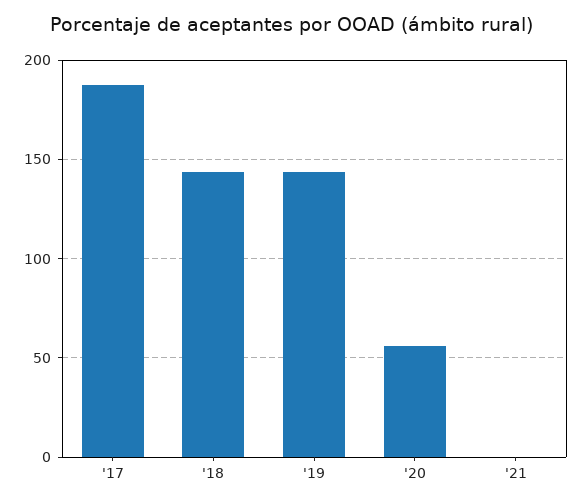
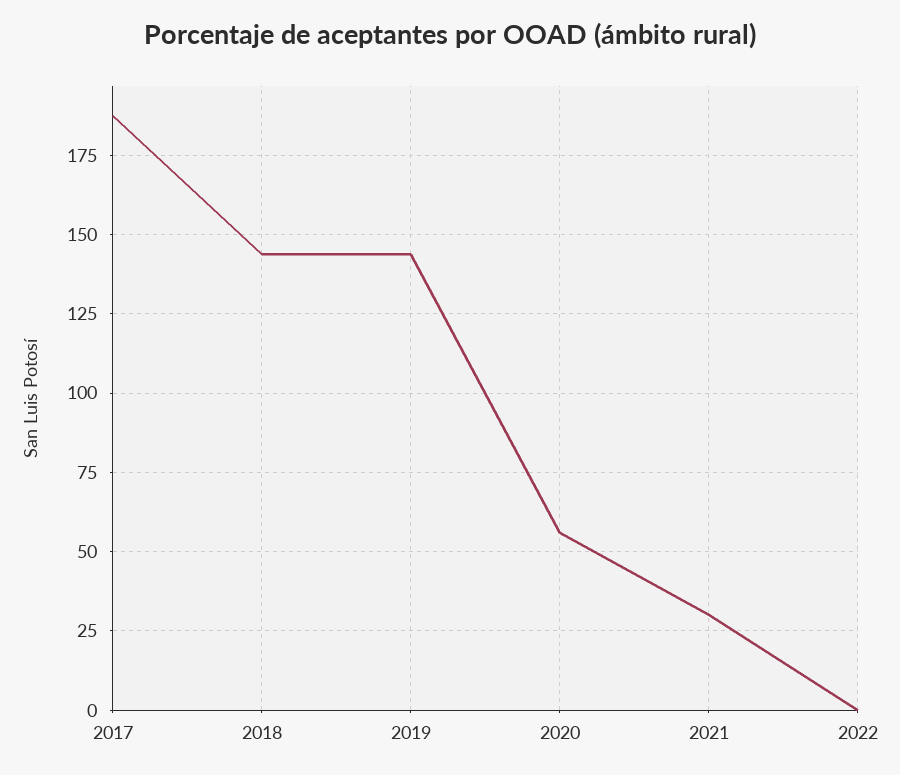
'21: 0 -> 30
2022: none -> 0

